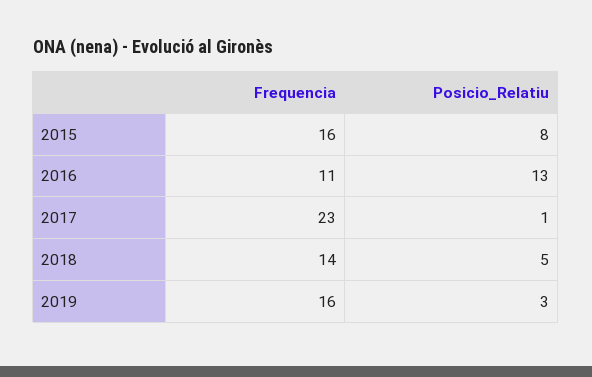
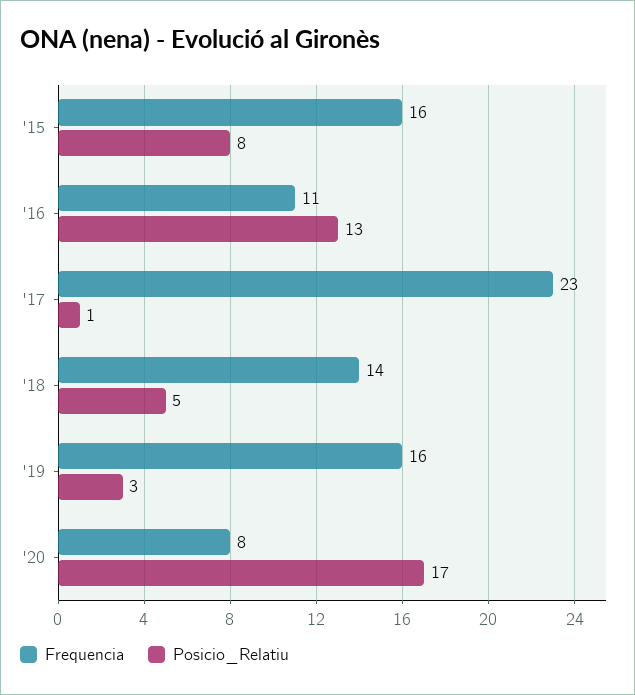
Frequencia, '20: none -> 8
Posicio_Relatiu, '20: none -> 17

